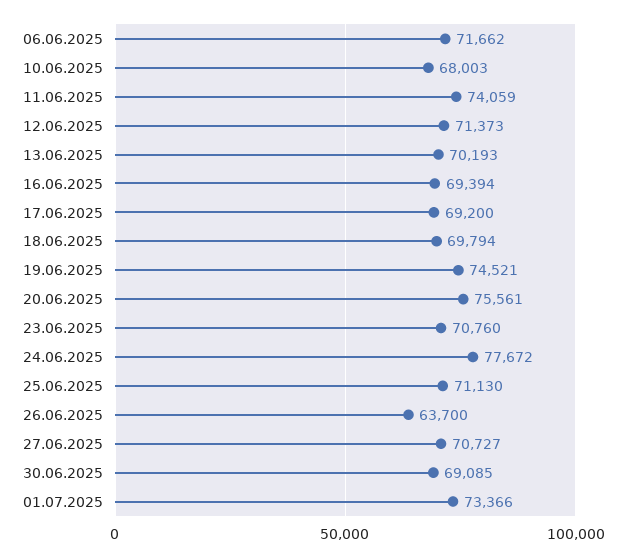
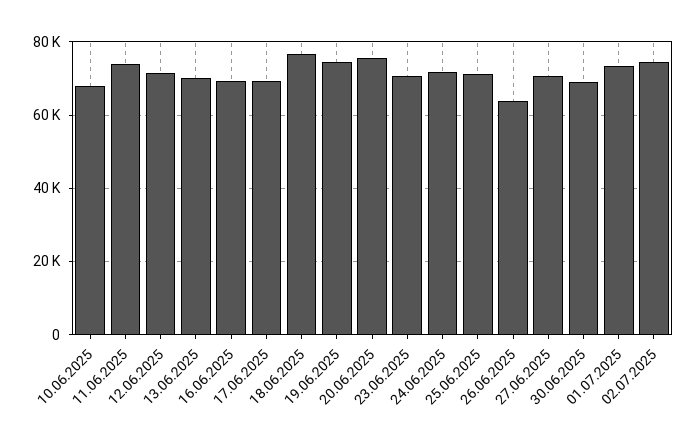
06.06.2025: 71662 -> none
18.06.2025: 69794 -> 76000
24.06.2025: 77672 -> 72000
02.07.2025: none -> 74000

